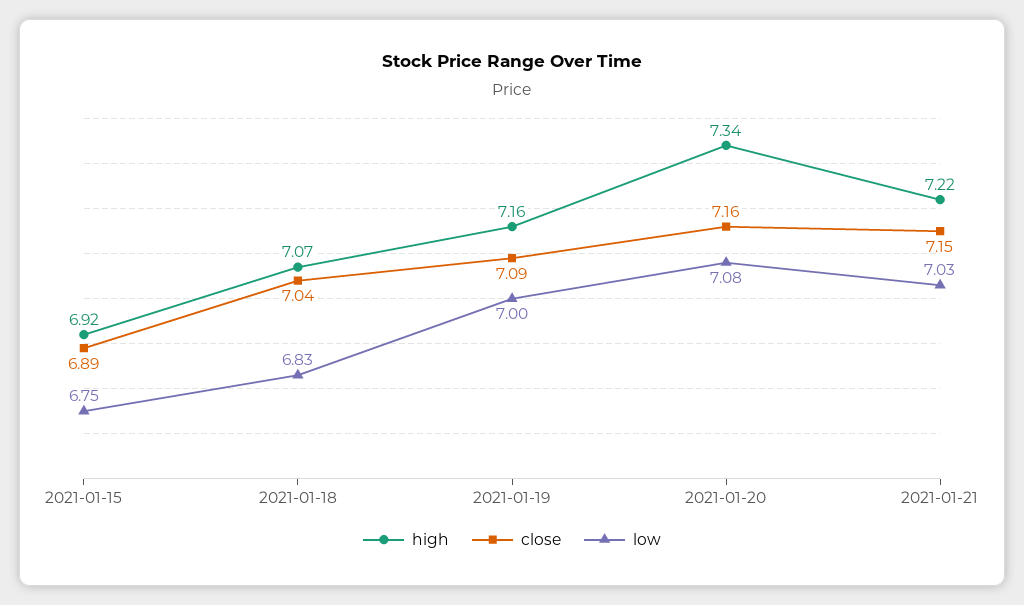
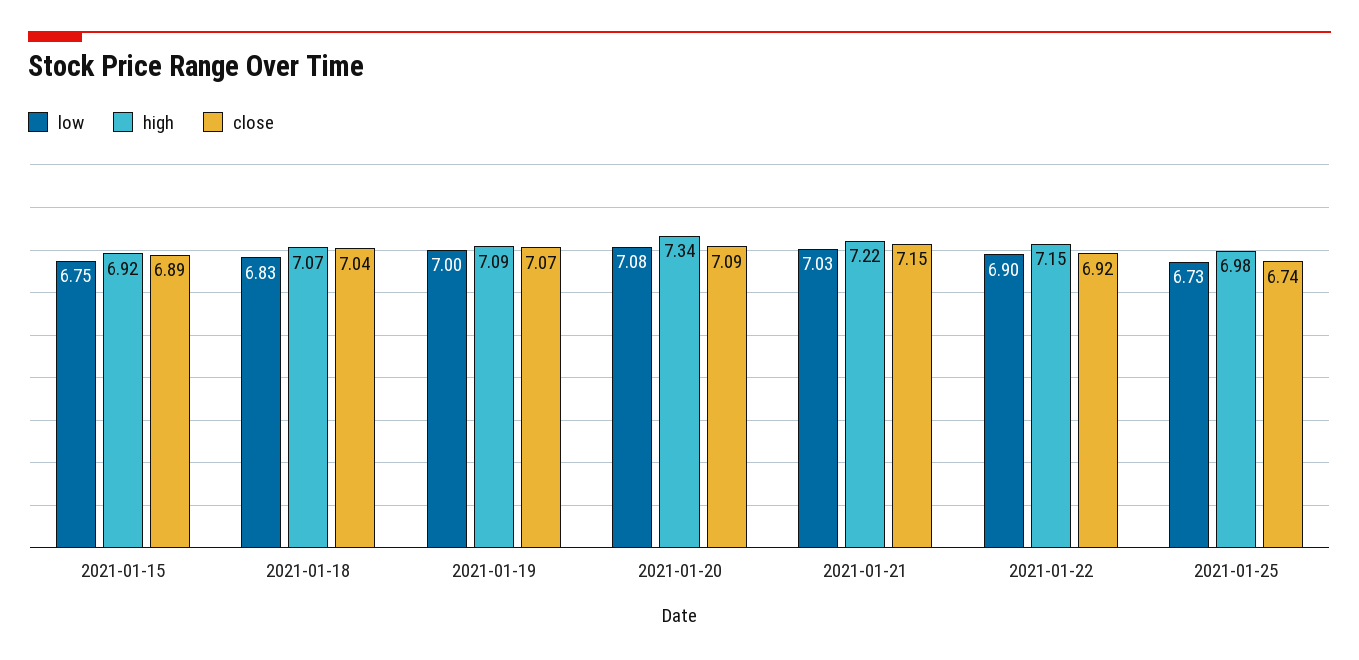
high, 2021-01-19: 7.16 -> 7.09
close, 2021-01-19: 7.09 -> 7.07
close, 2021-01-20: 7.16 -> 7.09
low, 2021-01-22: none -> 6.9
high, 2021-01-22: none -> 7.15
close, 2021-01-22: none -> 6.92
low, 2021-01-25: none -> 6.73
high, 2021-01-25: none -> 6.98
close, 2021-01-25: none -> 6.74

